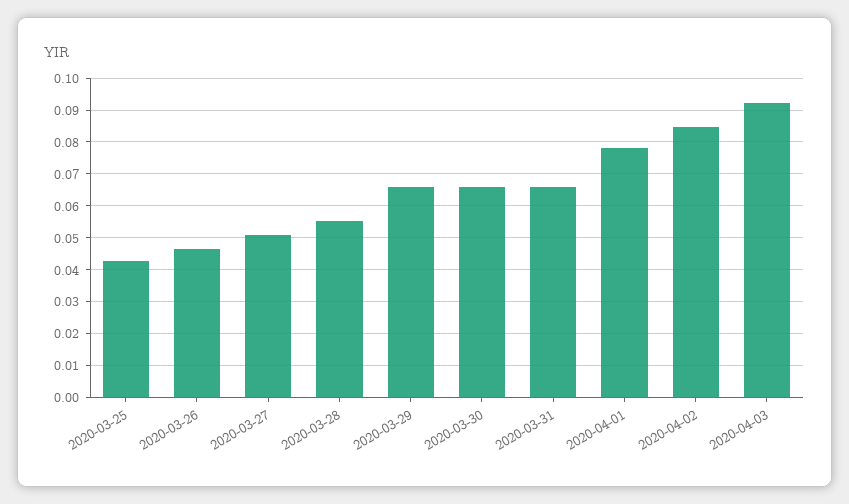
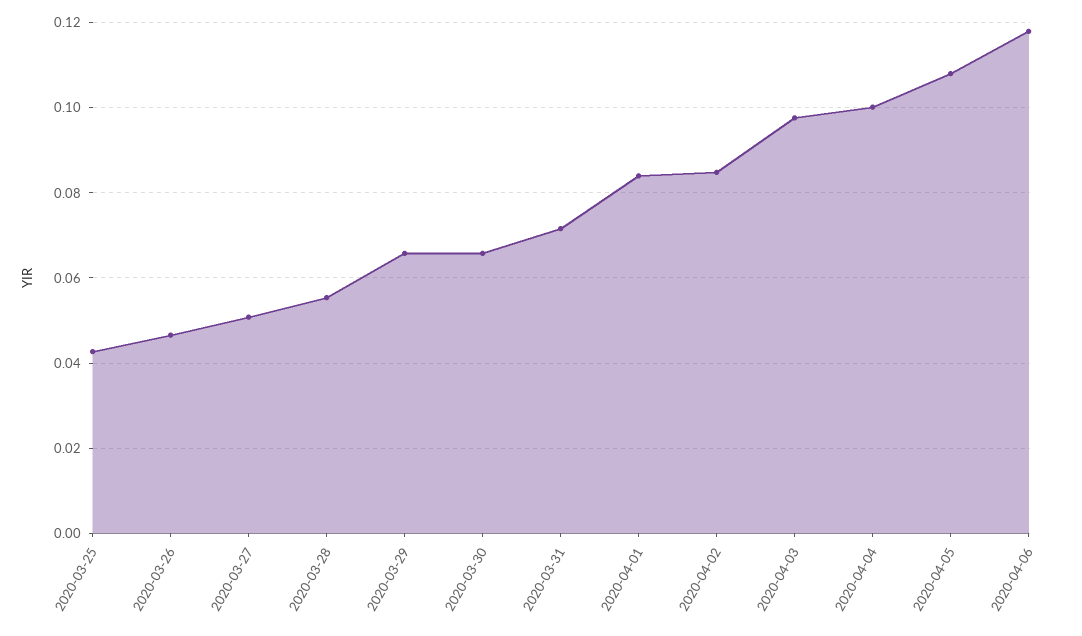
2020-03-31: 0.066 -> 0.072
2020-04-01: 0.078 -> 0.084
2020-04-03: 0.092 -> 0.098
2020-04-04: none -> 0.1
2020-04-05: none -> 0.108
2020-04-06: none -> 0.118

